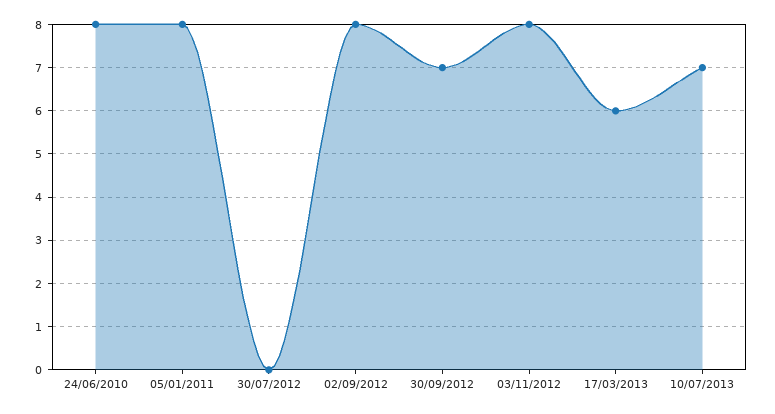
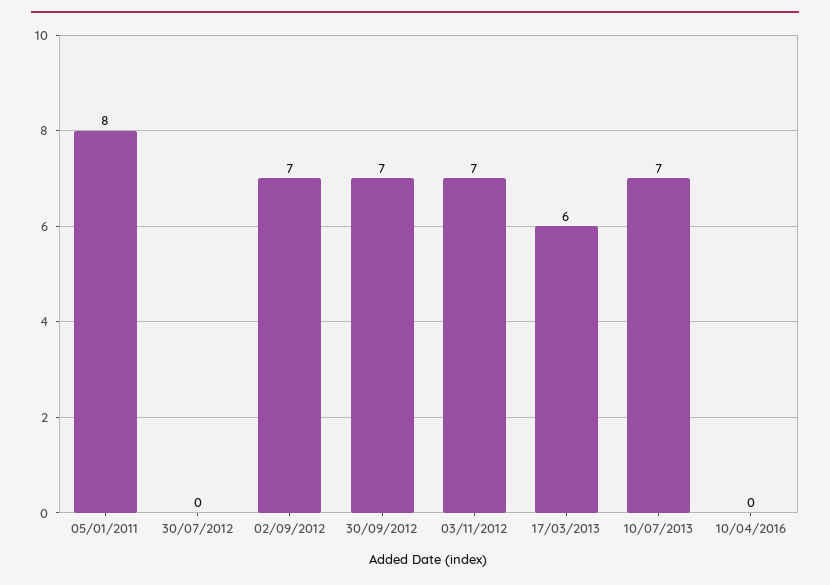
24/06/2010: 8 -> none
02/09/2012: 8 -> 7
03/11/2012: 8 -> 7
10/04/2016: none -> 0

